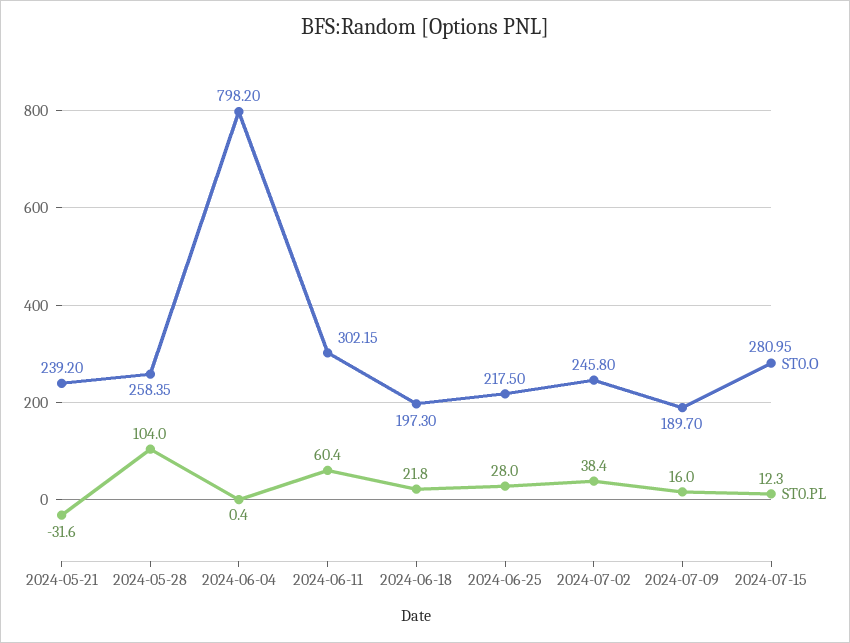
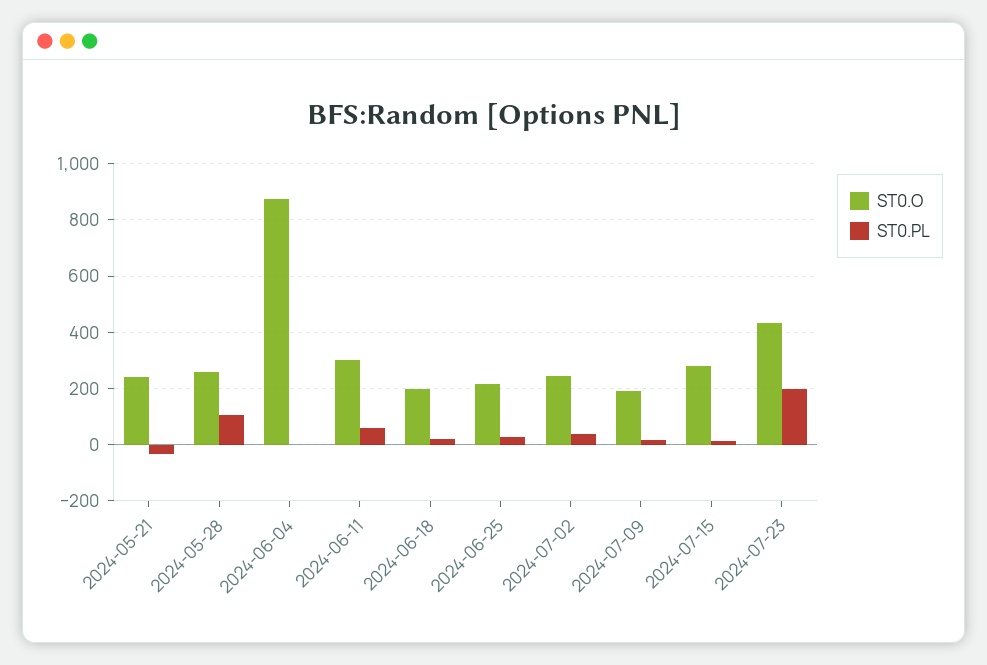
ST0.O, 2024-06-04: 798.2 -> 875
ST0.O, 2024-07-23: none -> 425
ST0.PL, 2024-07-23: none -> 200

